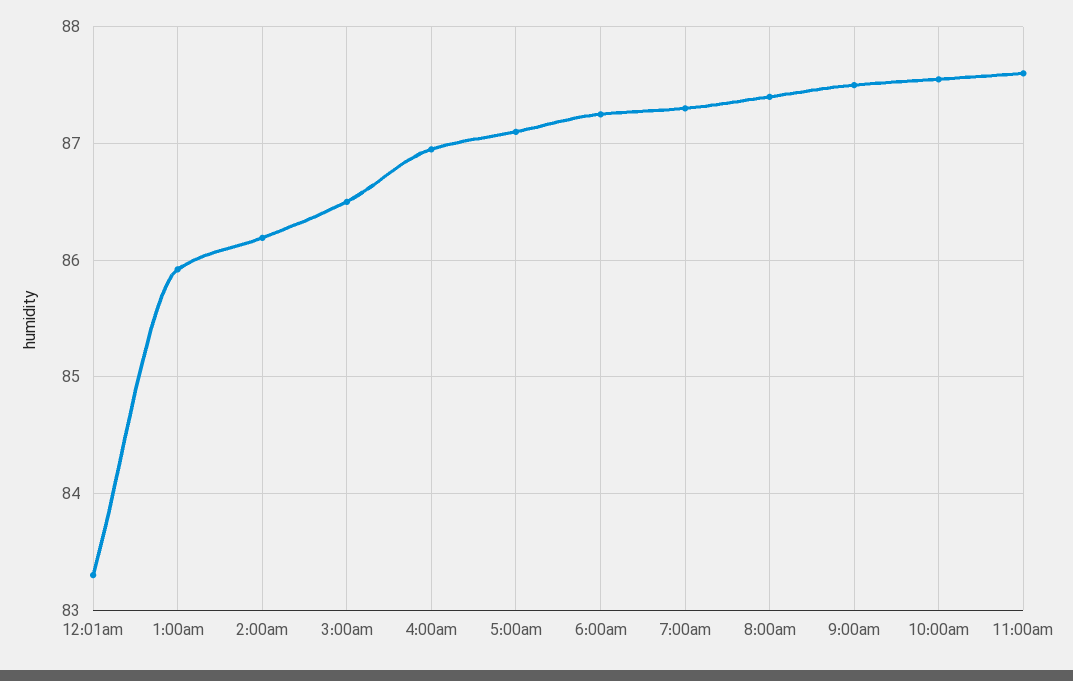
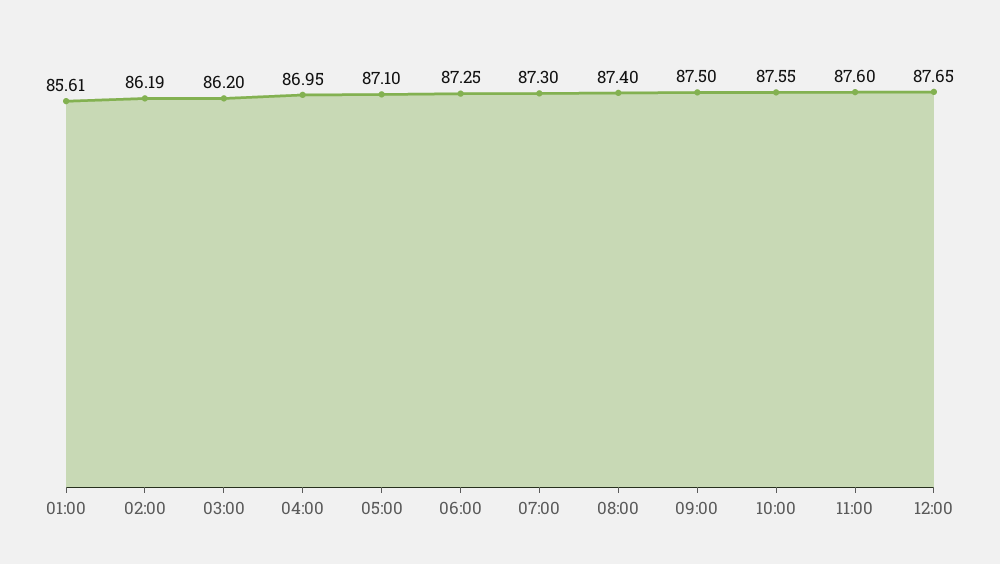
12:01am: 83.3 -> none
1:00am: 85.9 -> 85.61
3:00am: 86.5 -> 86.2
12:00: none -> 87.65

